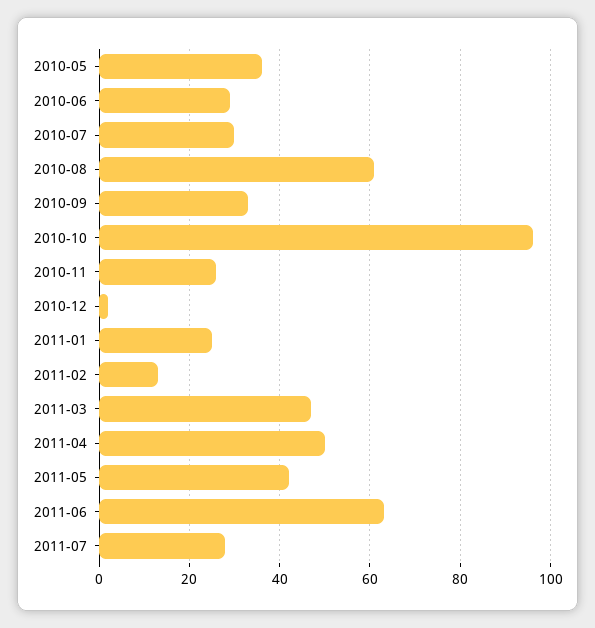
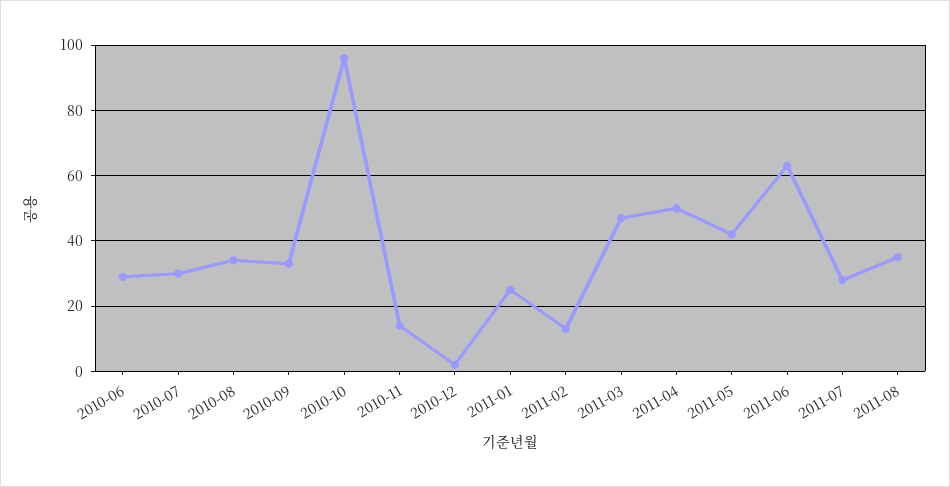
2010-05: 35 -> none
2010-08: 60 -> 35
2010-11: 25 -> 15
2011-08: none -> 35

